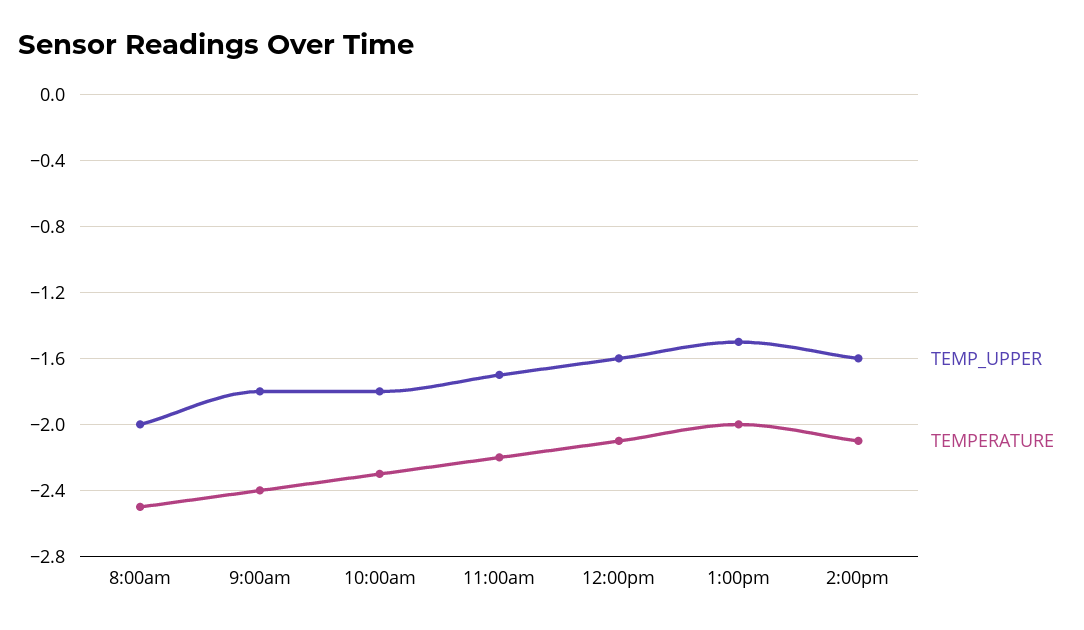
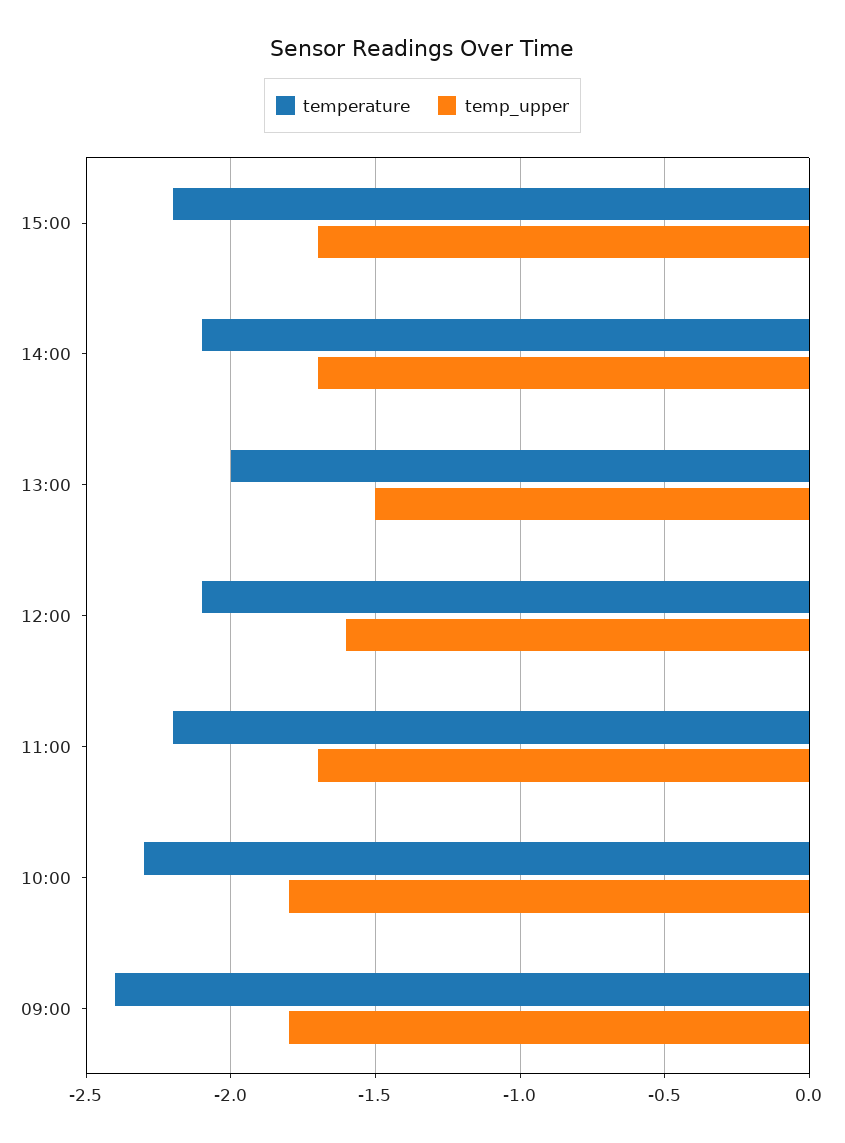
TEMP_UPPER, 8:00am: -2 -> none
TEMPERATURE, 8:00am: -2.5 -> none
TEMP_UPPER, 2:00pm: -1.6 -> -1.7
TEMPERATURE, 15:00: none -> -2.2
TEMP_UPPER, 15:00: none -> -1.7

